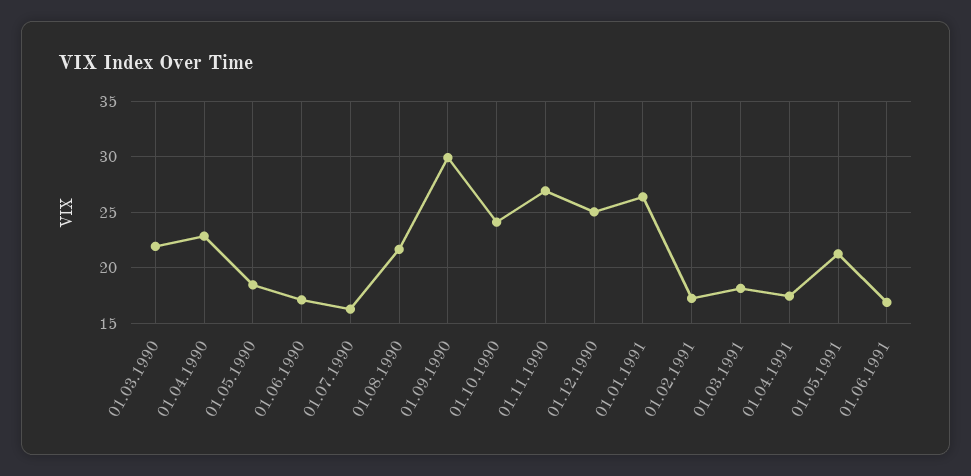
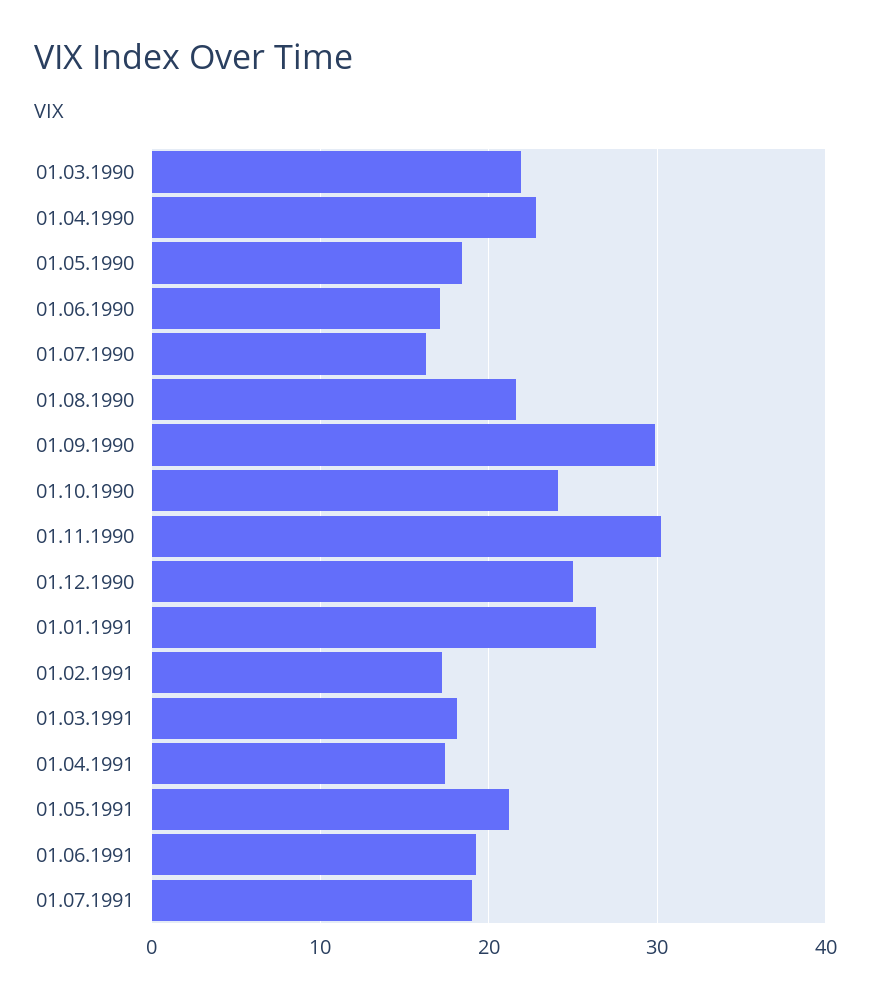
01.11.1990: 27 -> 30
01.06.1991: 17 -> 19
01.07.1991: none -> 19

